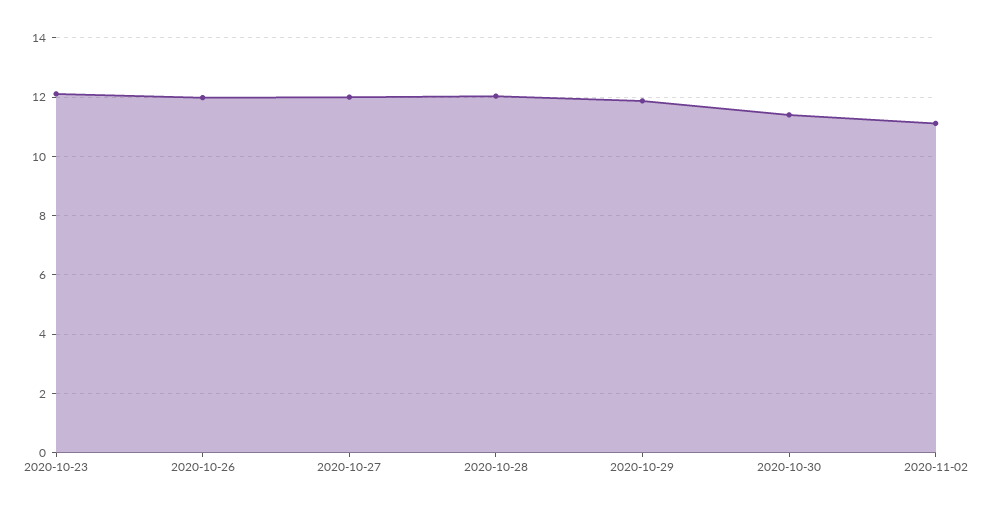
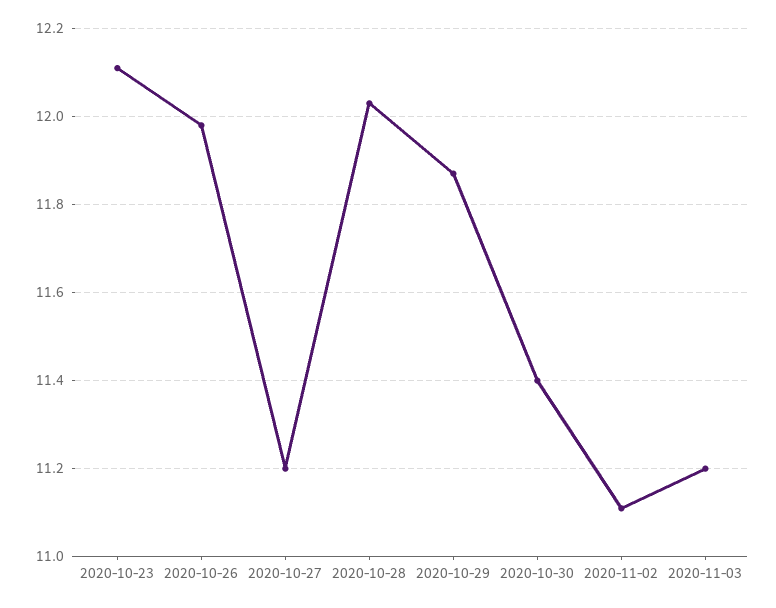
2020-10-27: 12 -> 11.2
2020-11-03: none -> 11.2

